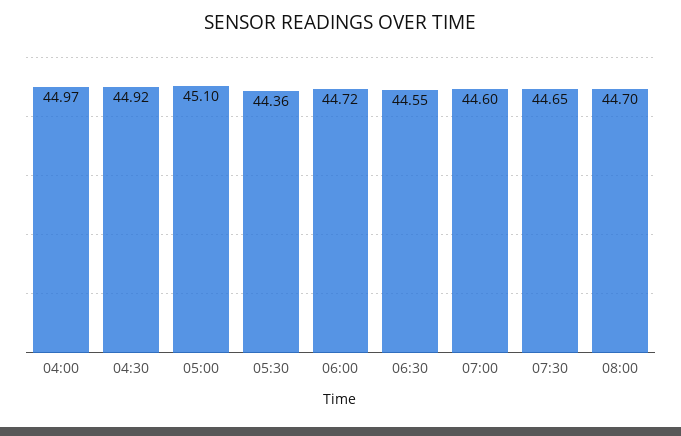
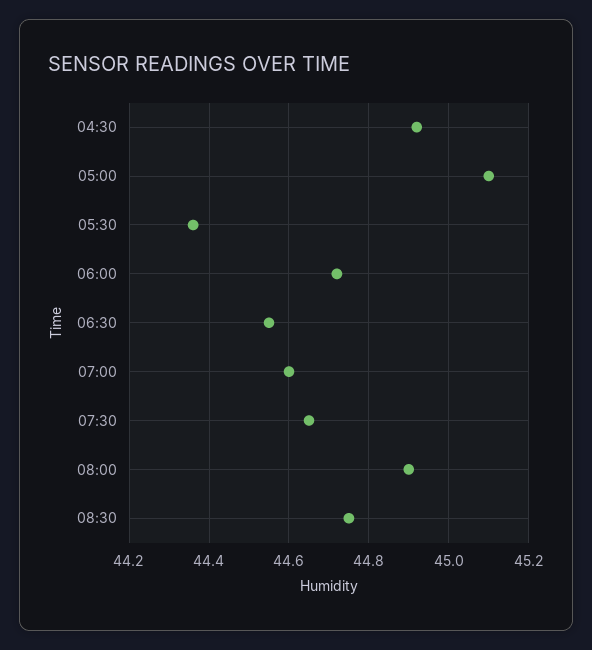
04:00: 44.97 -> none
08:00: 44.7 -> 44.9
08:30: none -> 44.75

